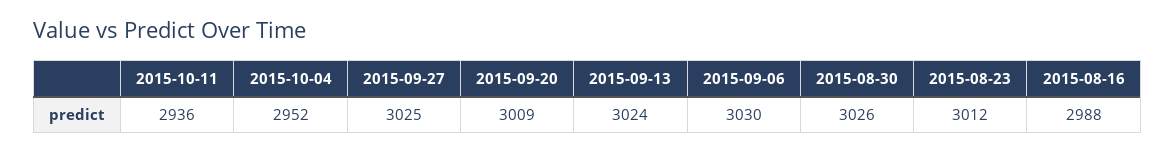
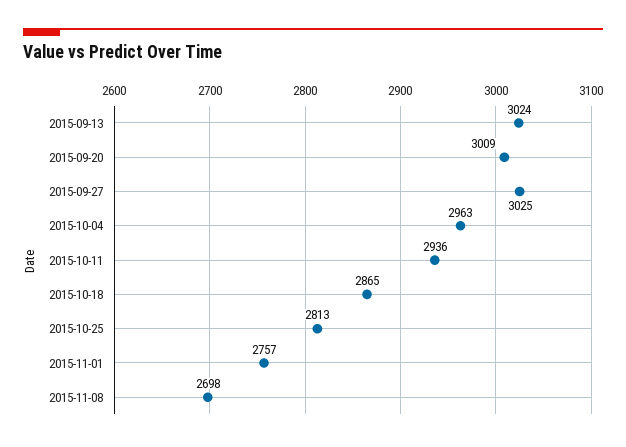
2015-10-04: 2952 -> 2963
2015-09-06: 3030 -> none
2015-08-30: 3026 -> none
2015-08-23: 3012 -> none
2015-08-16: 2988 -> none
2015-10-18: none -> 2865
2015-10-25: none -> 2813
2015-11-01: none -> 2757
2015-11-08: none -> 2698

